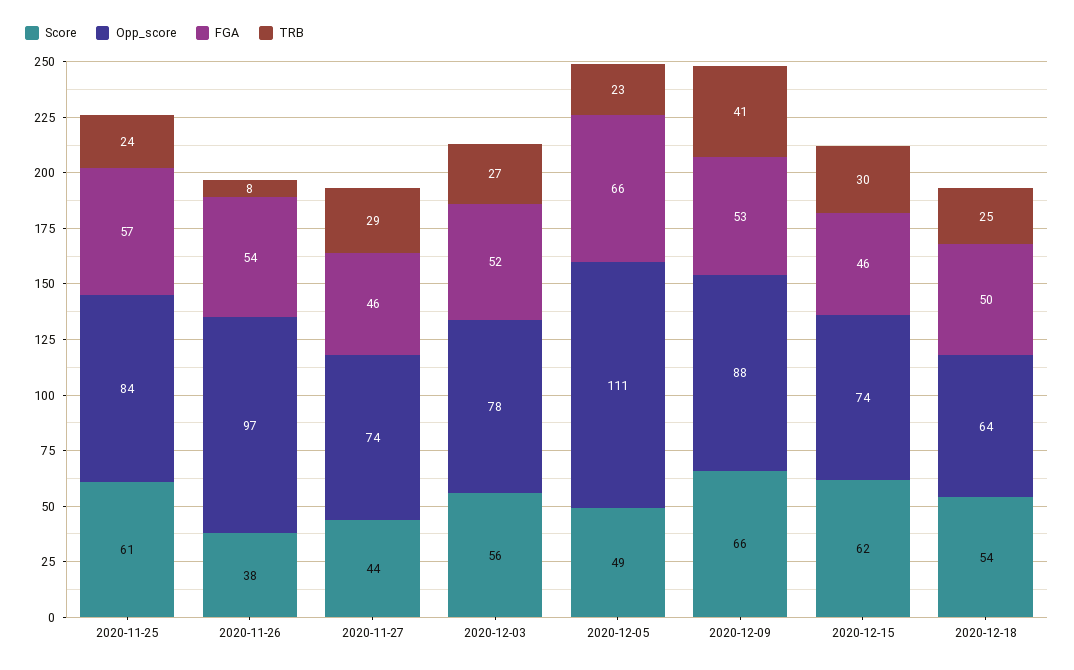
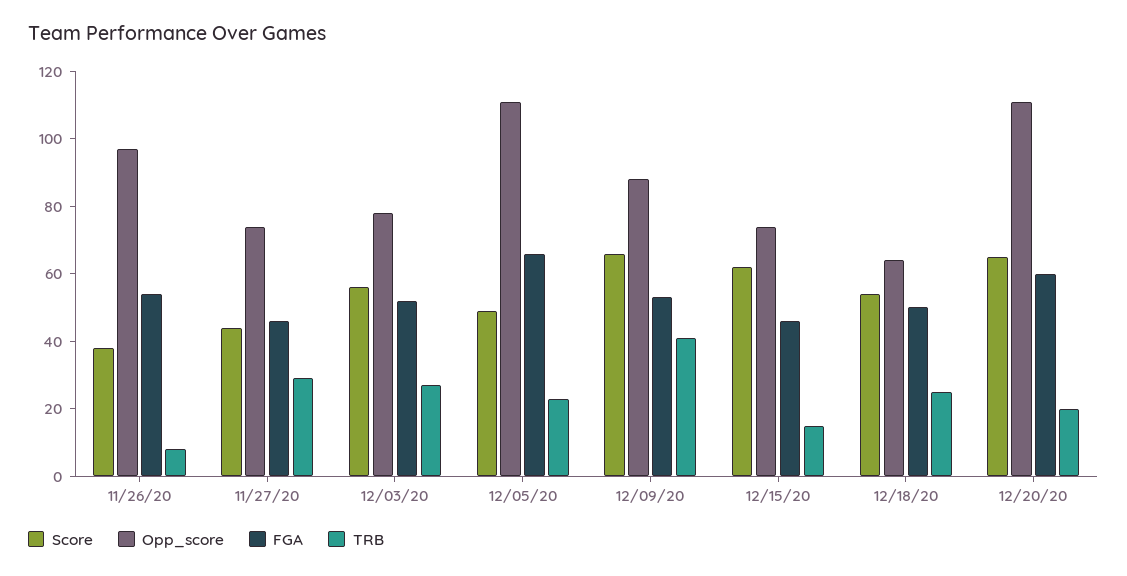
Score, 2020-11-25: 61 -> none
Opp_score, 2020-11-25: 84 -> none
FGA, 2020-11-25: 57 -> none
TRB, 2020-11-25: 24 -> none
TRB, 2020-12-15: 30 -> 15
Score, 12/20/20: none -> 65
Opp_score, 12/20/20: none -> 110
FGA, 12/20/20: none -> 60
TRB, 12/20/20: none -> 20

